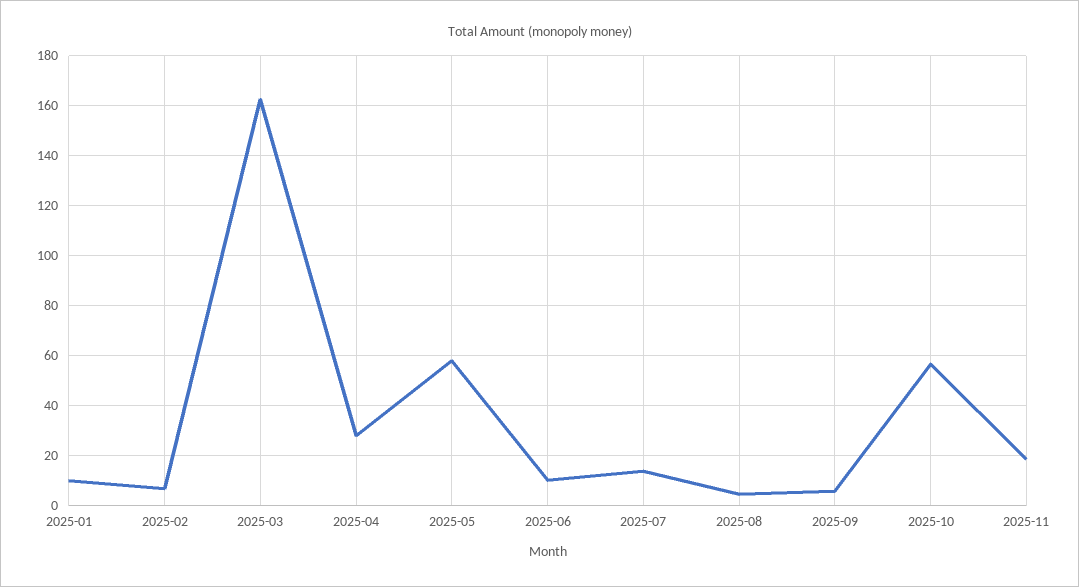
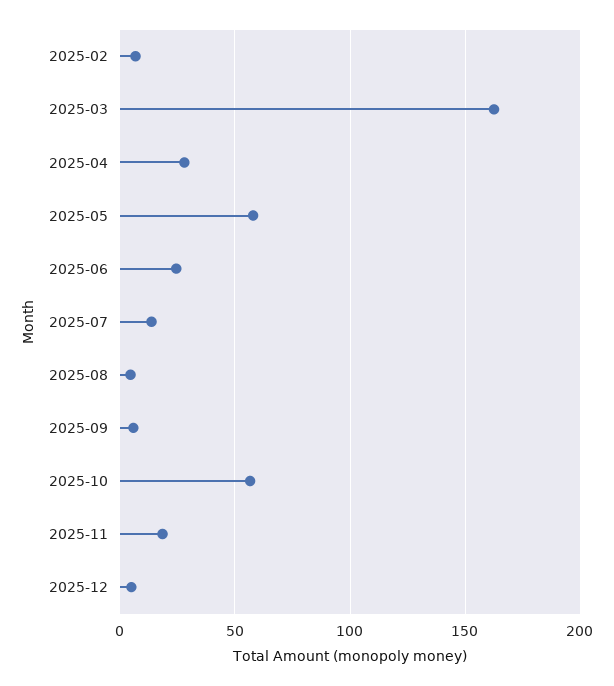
2025-01: 10 -> none
2025-06: 10 -> 25
2025-12: none -> 5

